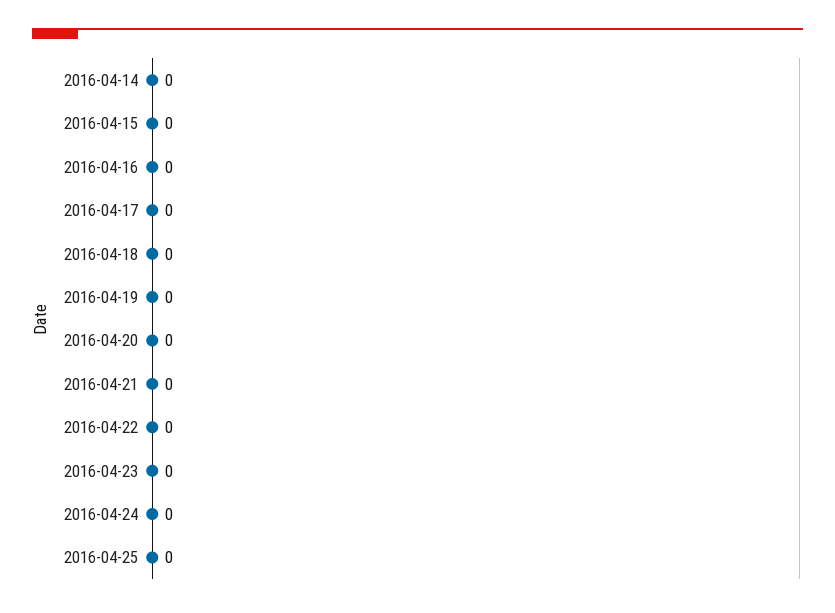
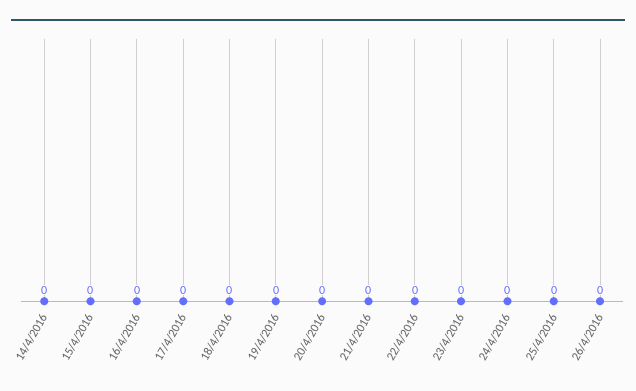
26/4/2016: none -> 0

